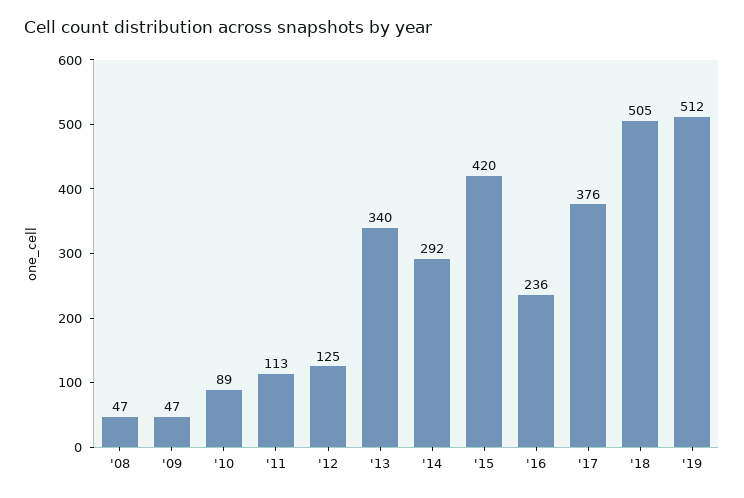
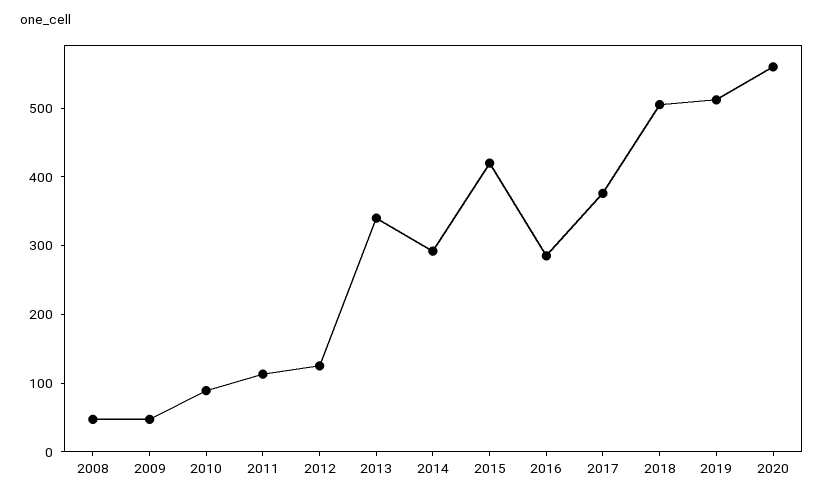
'16: 236 -> 280
2020: none -> 560

